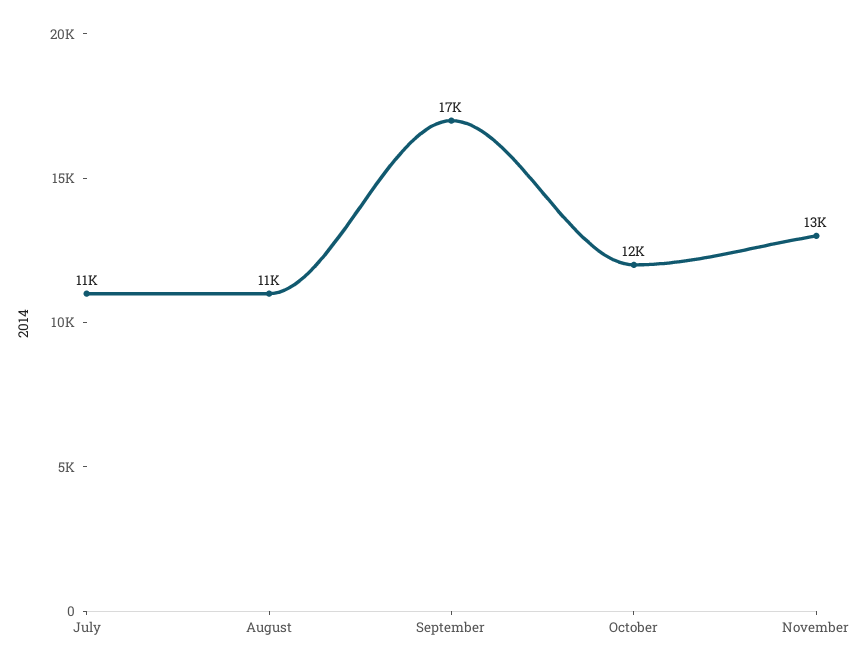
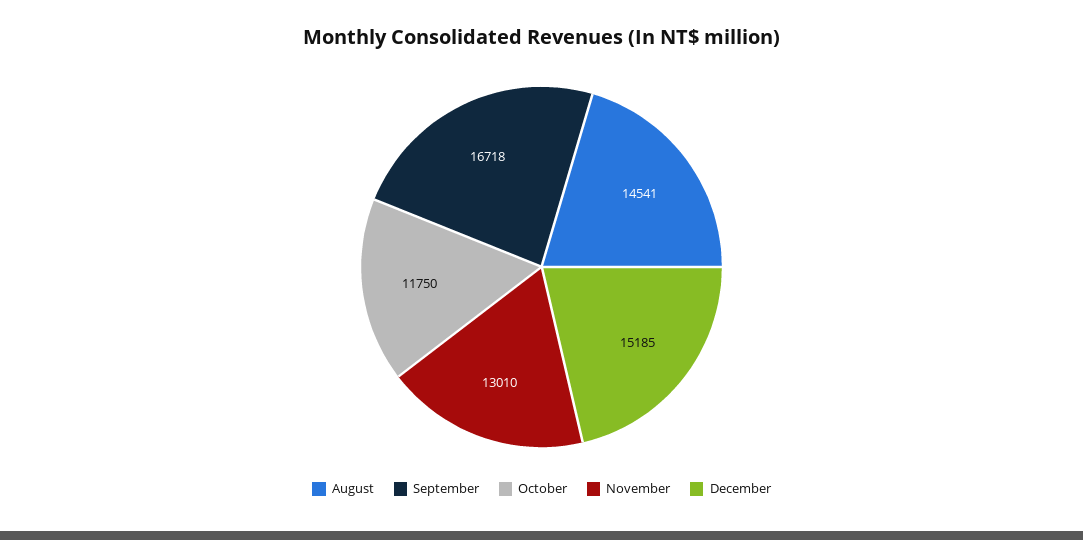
July: 11000 -> none
August: 11000 -> 14541
December: none -> 15185

